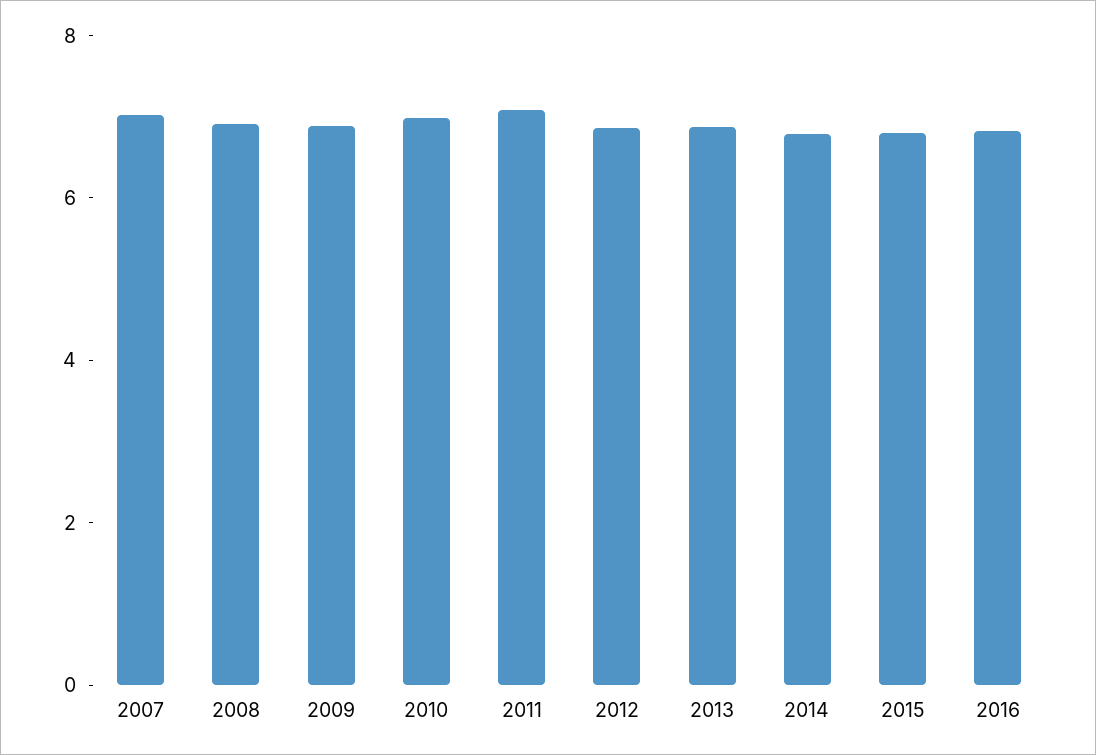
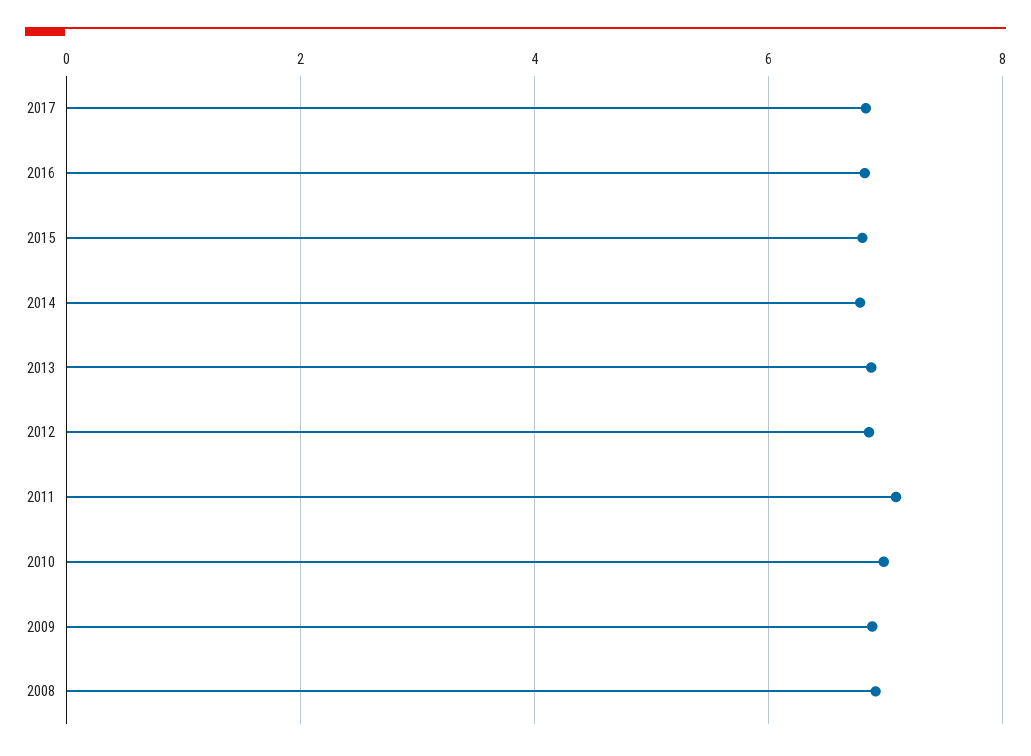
2007: 7 -> none
2017: none -> 6.8

